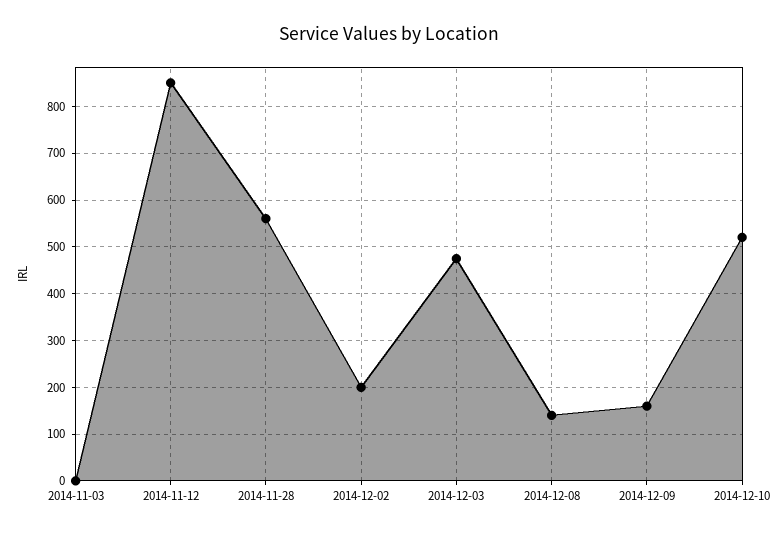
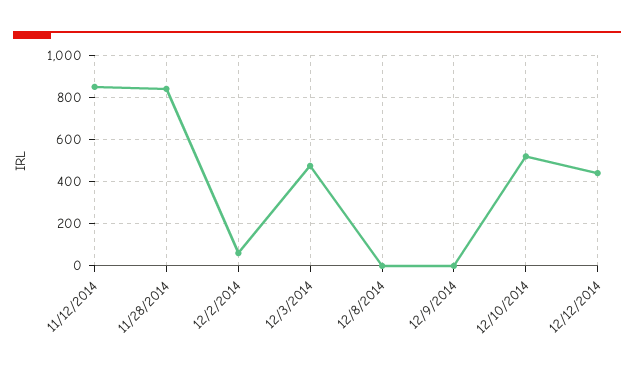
2014-11-03: 0 -> none
2014-11-28: 560 -> 850
2014-12-02: 200 -> 50
2014-12-08: 140 -> 0
2014-12-09: 160 -> 0
12/12/2014: none -> 450

